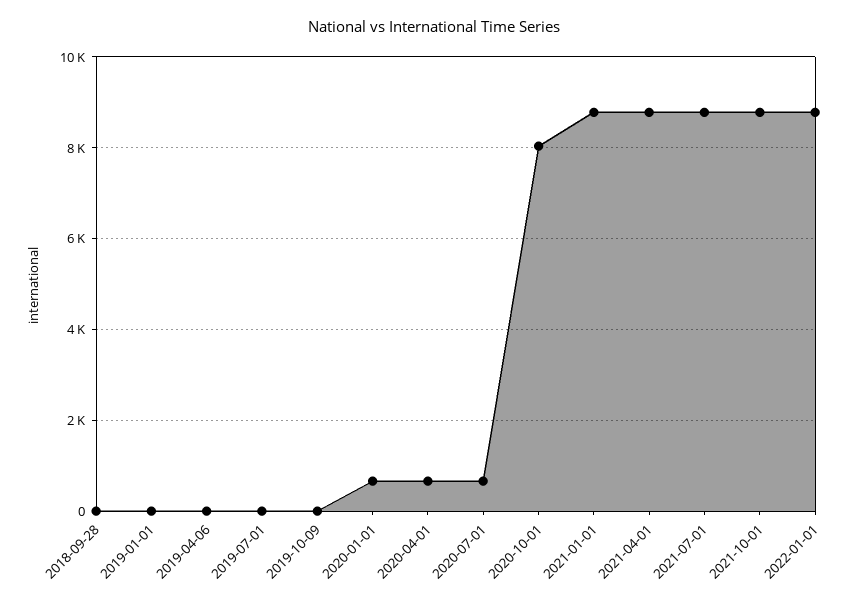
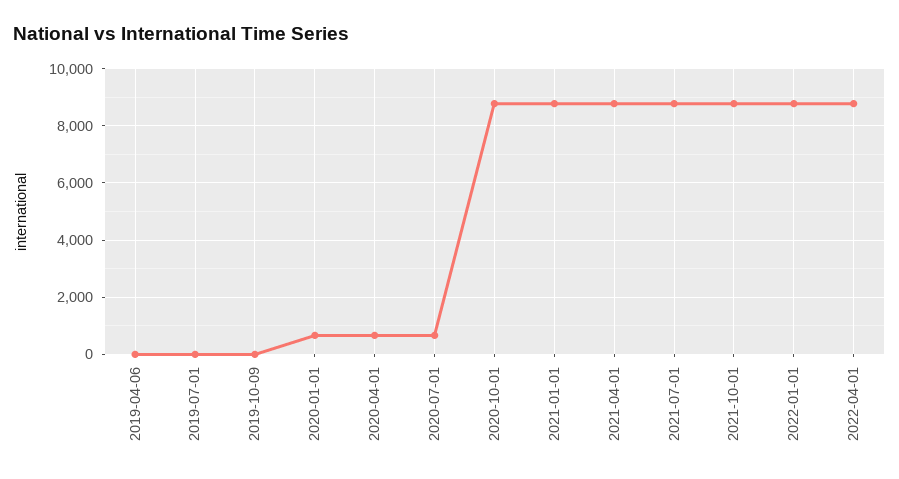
2018-09-28: 0 -> none
2019-01-01: 0 -> none
2020-10-01: 8000 -> 8750
2022-04-01: none -> 8750

